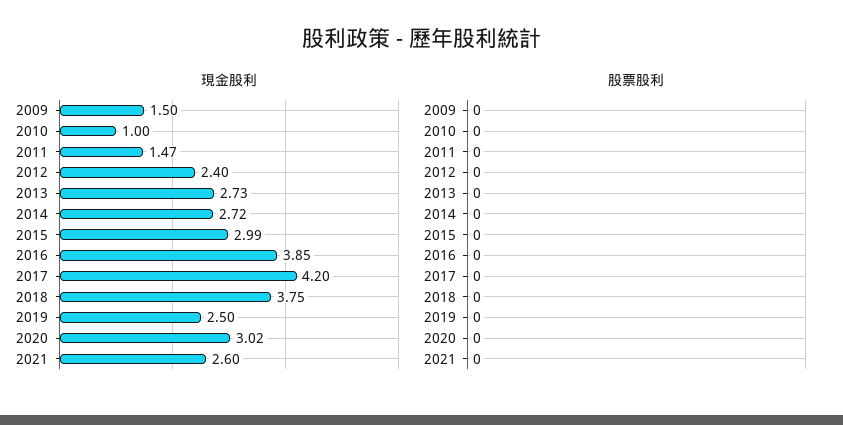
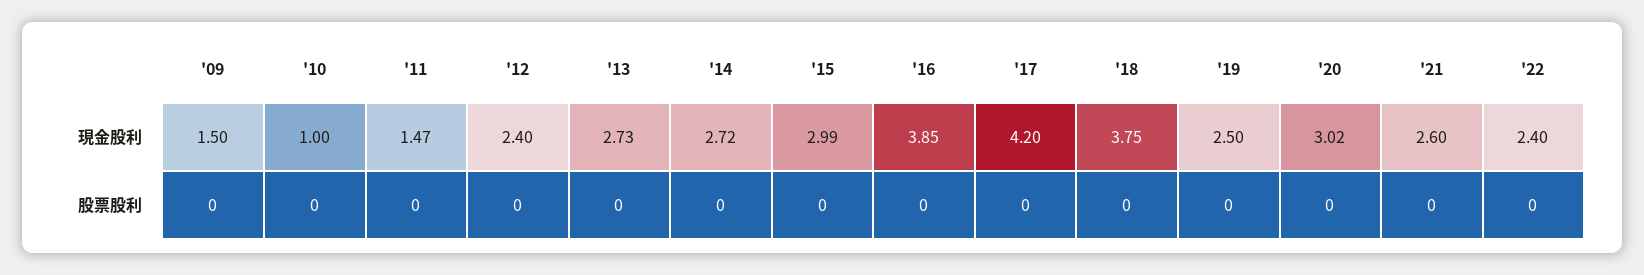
現金股利, '22: none -> 2.4
股票股利, '22: none -> 0

